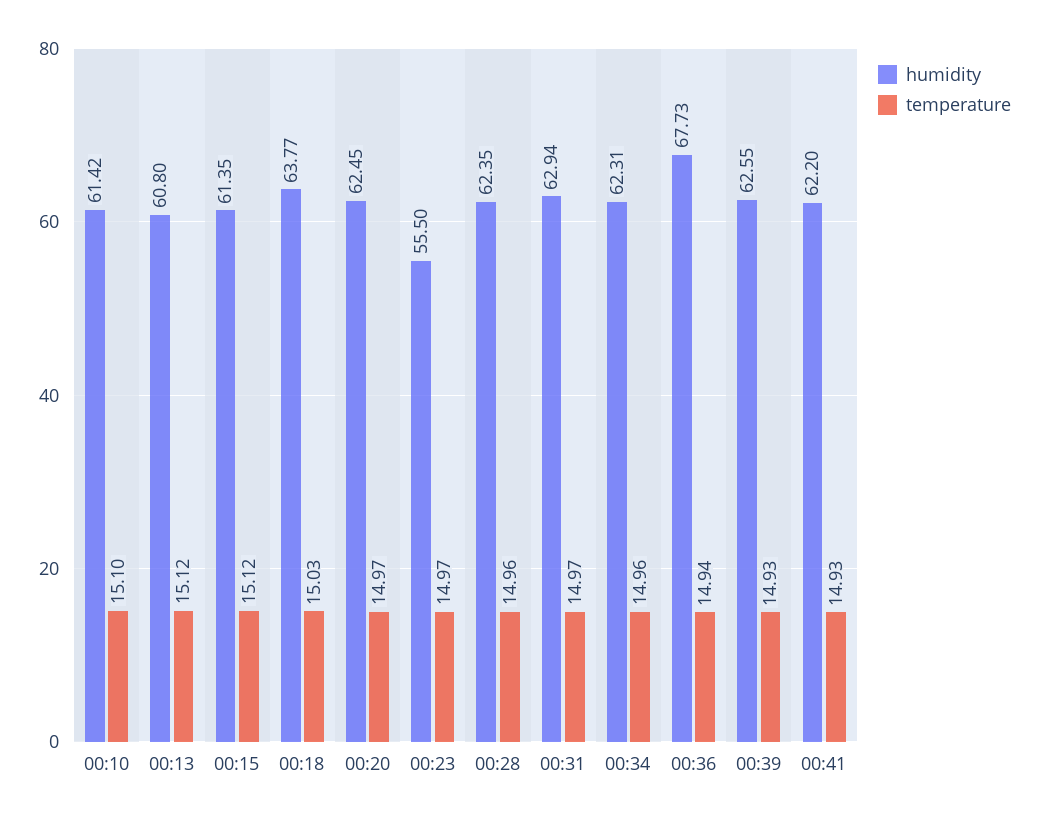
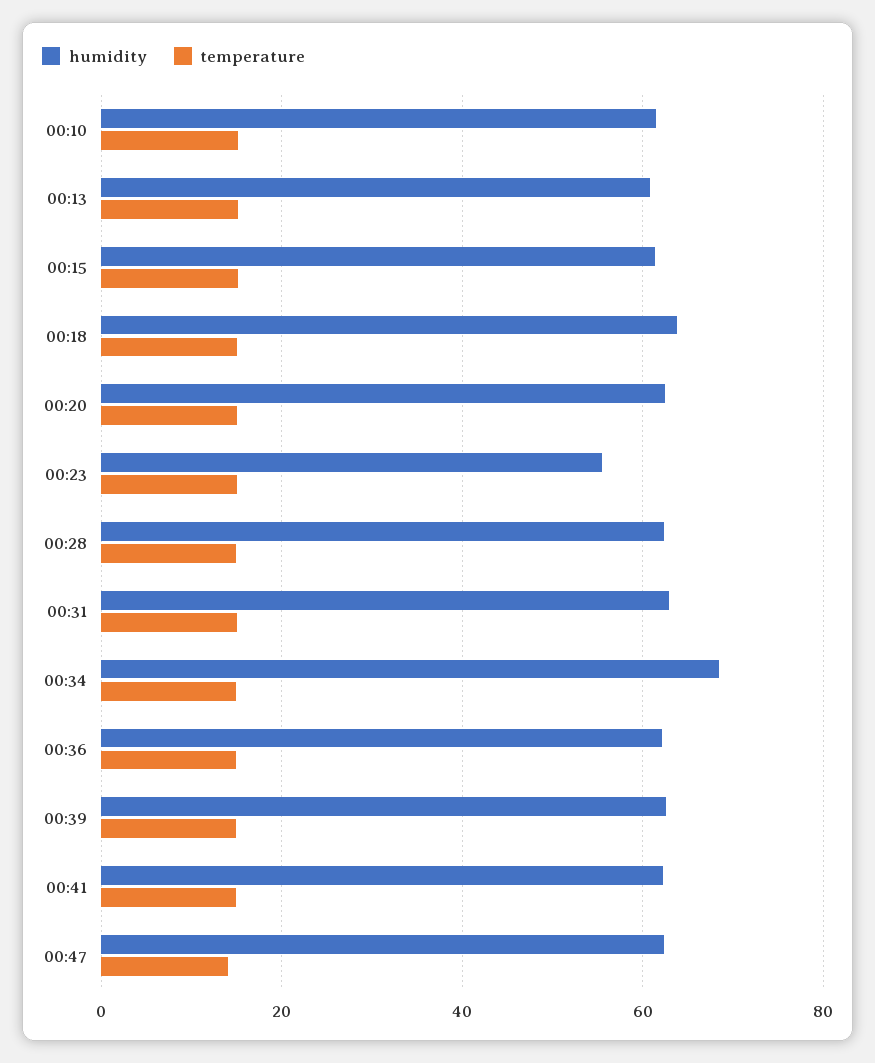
humidity, 00:34: 62.31 -> 68
humidity, 00:36: 67.73 -> 62
humidity, 00:47: none -> 62
temperature, 00:47: none -> 14

